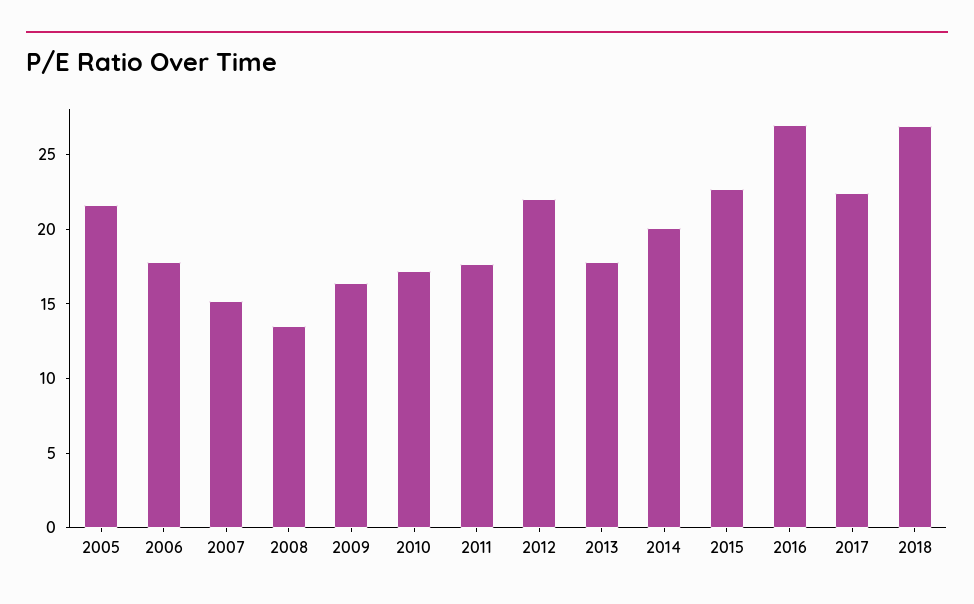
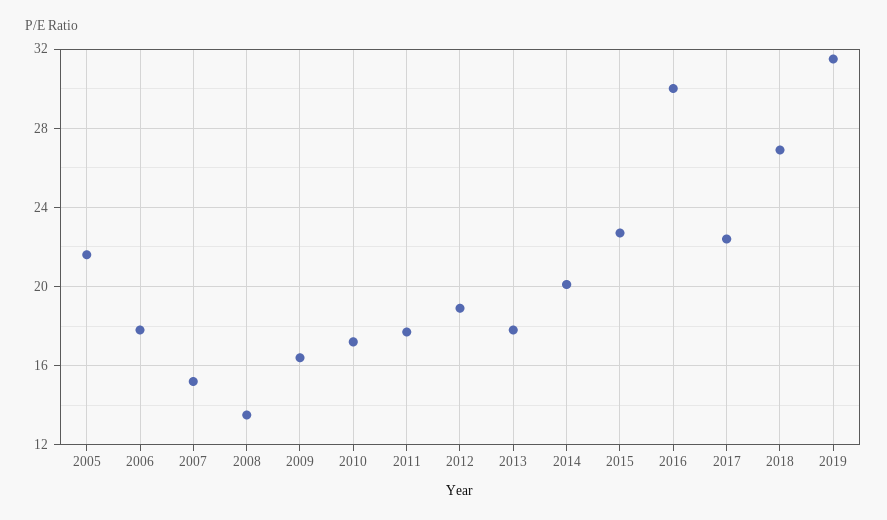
2012: 22 -> 19
2016: 27 -> 30
2019: none -> 31.5

